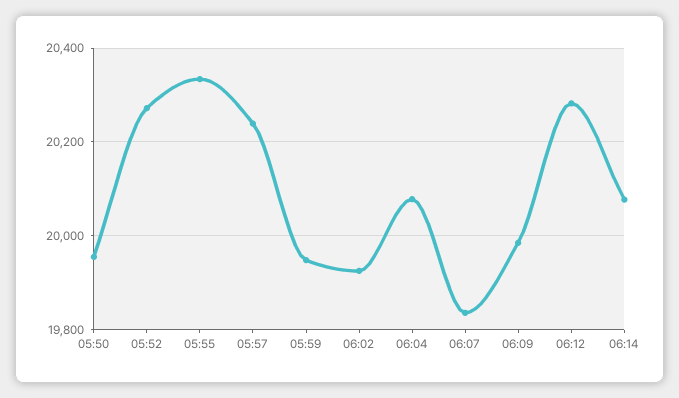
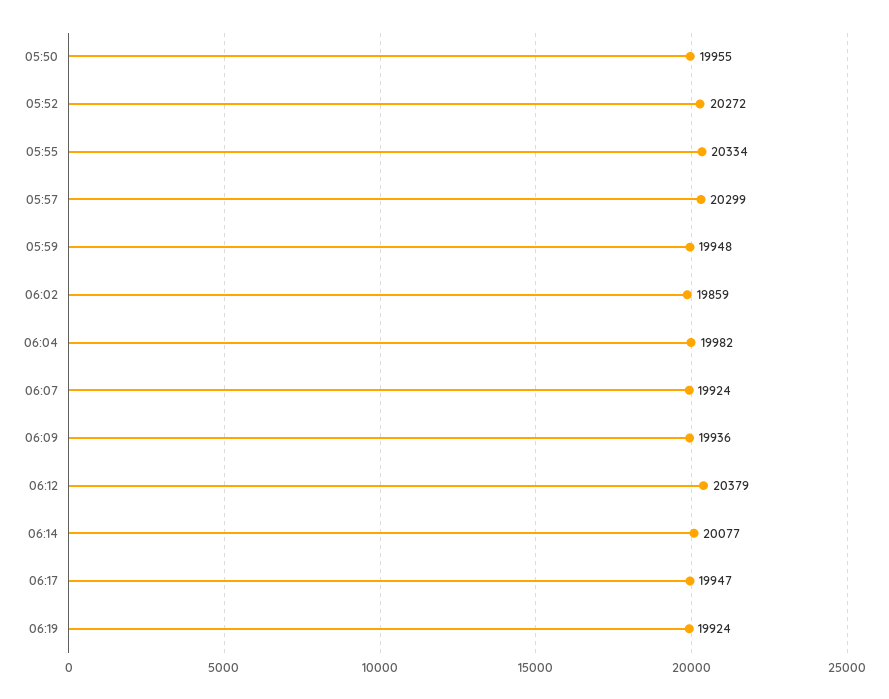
05:57: 20240 -> 20299
06:02: 19920 -> 19859
06:04: 20080 -> 19982
06:07: 19840 -> 19924
06:09: 19980 -> 19936
06:12: 20280 -> 20379
06:17: none -> 19947
06:19: none -> 19924

